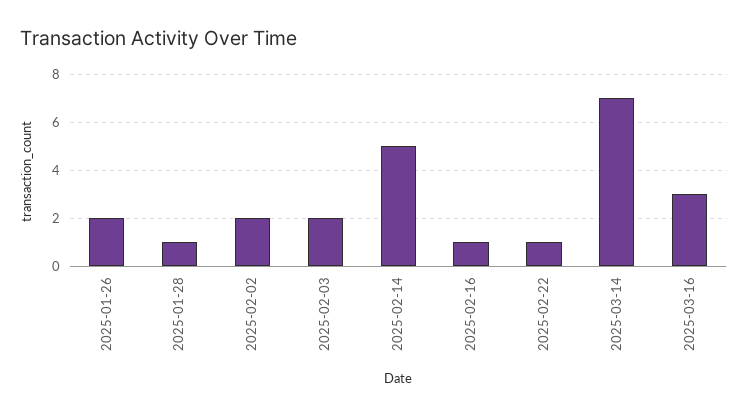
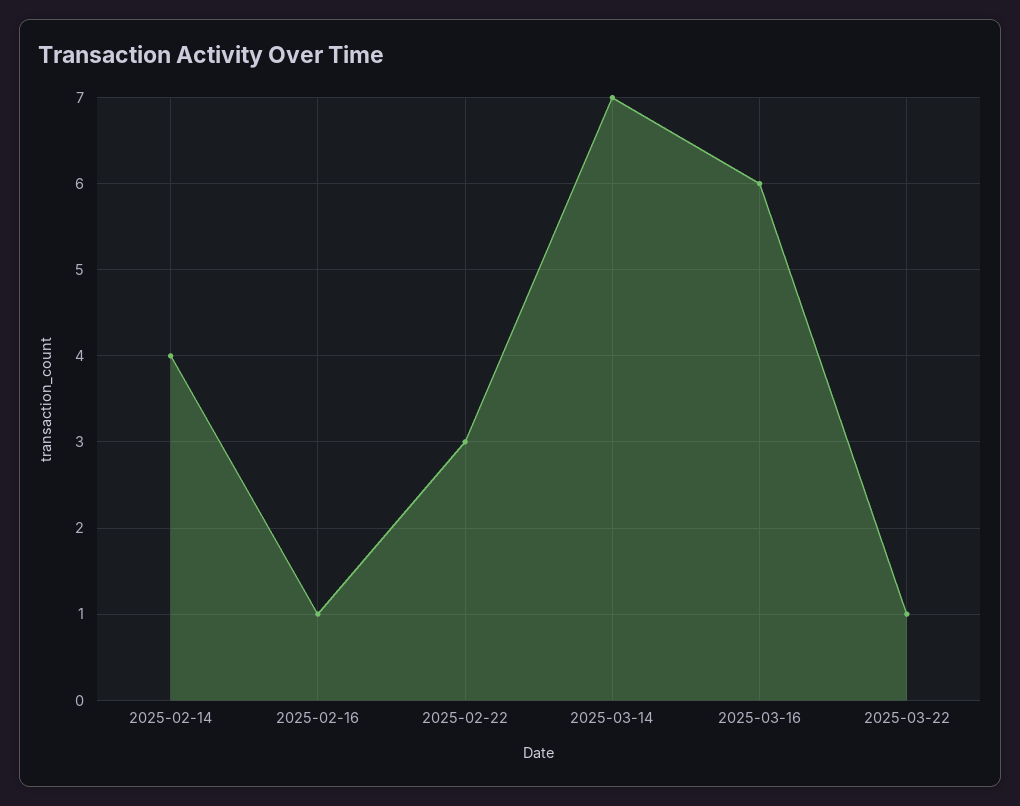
2025-01-26: 2 -> none
2025-01-28: 1 -> none
2025-02-02: 2 -> none
2025-02-03: 2 -> none
2025-02-14: 5 -> 4
2025-02-22: 1 -> 3
2025-03-16: 3 -> 6
2025-03-22: none -> 1

